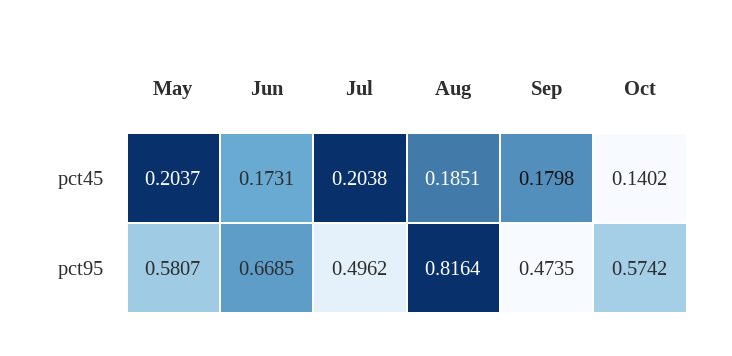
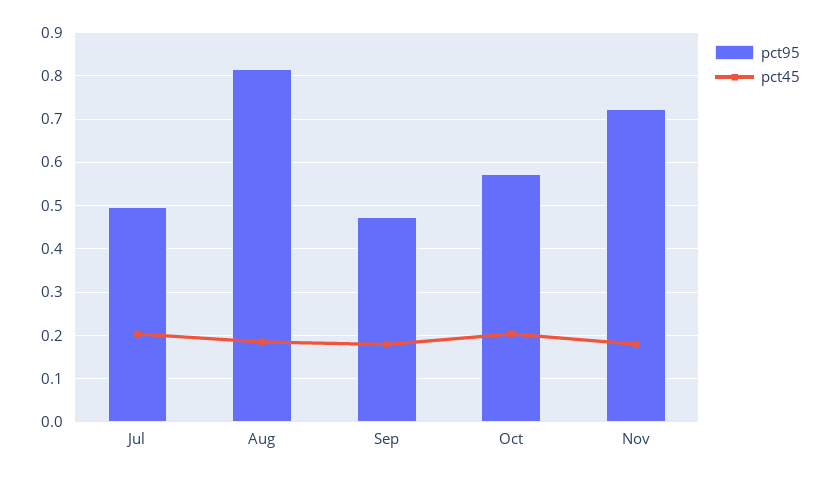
pct45, May: 0.2037 -> none
pct45, Jun: 0.1731 -> none
pct45, Oct: 0.1402 -> 0.2
pct95, May: 0.5807 -> none
pct95, Jun: 0.6685 -> none
pct95, Nov: none -> 0.72
pct45, Nov: none -> 0.18

